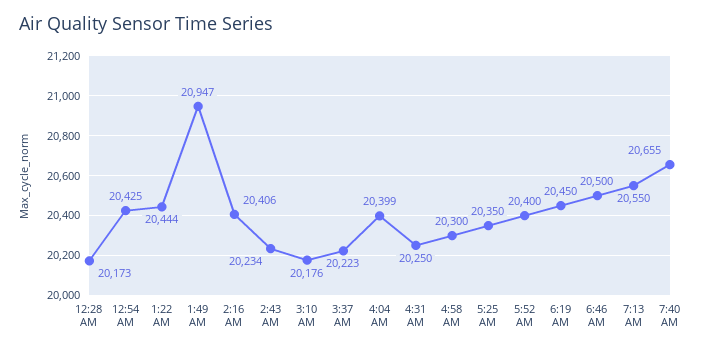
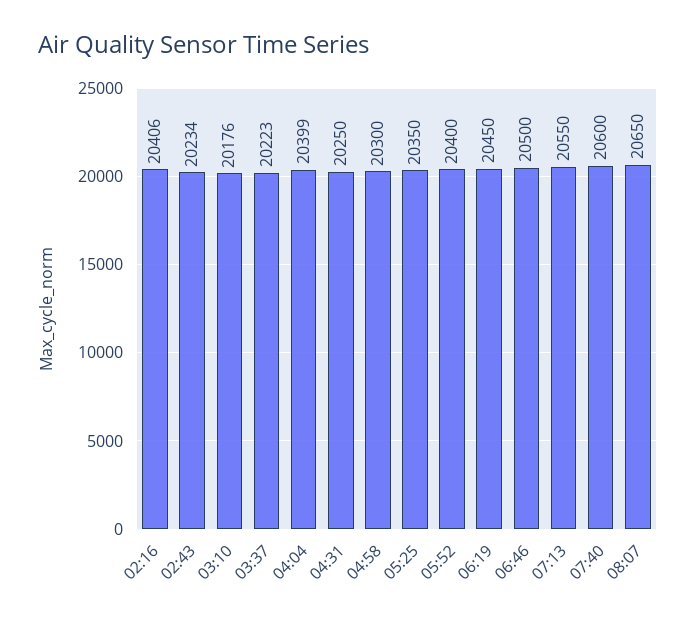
12:28 AM: 20173 -> none
12:54 AM: 20425 -> none
1:22 AM: 20444 -> none
1:49 AM: 20947 -> none
7:40 AM: 20655 -> 20600
08:07: none -> 20650

